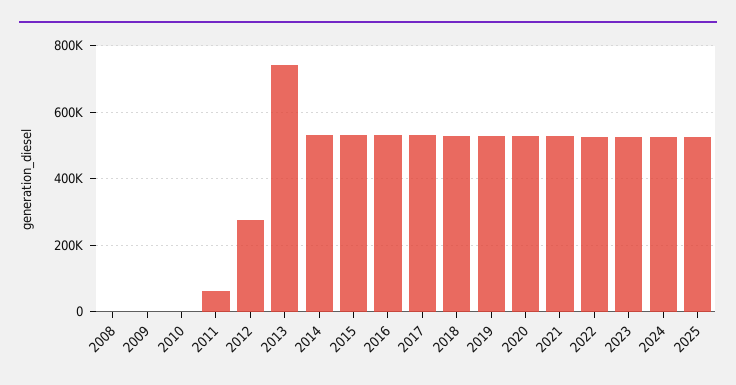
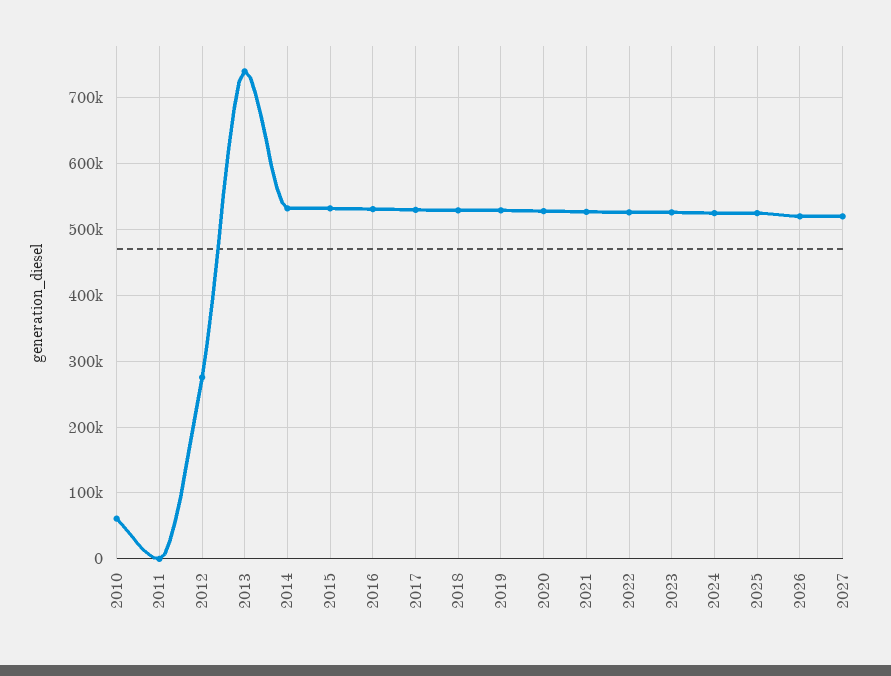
2008: 0 -> none
2009: 0 -> none
2010: 0 -> 60000
2011: 60000 -> 0
2026: none -> 520000
2027: none -> 520000

